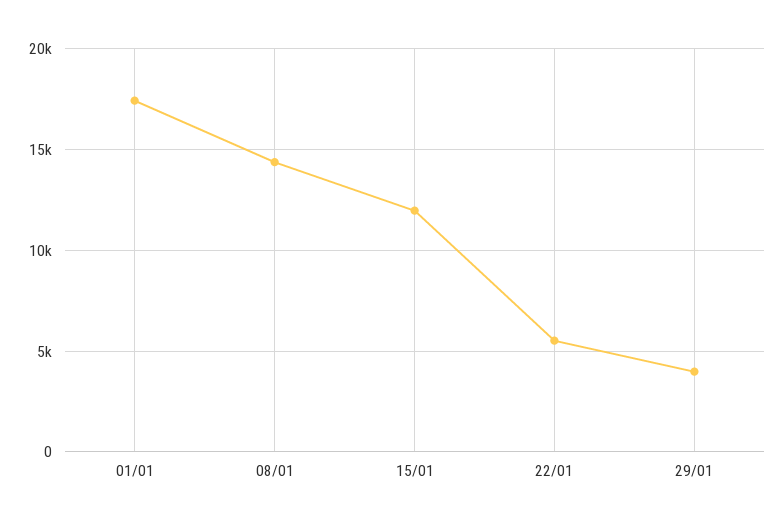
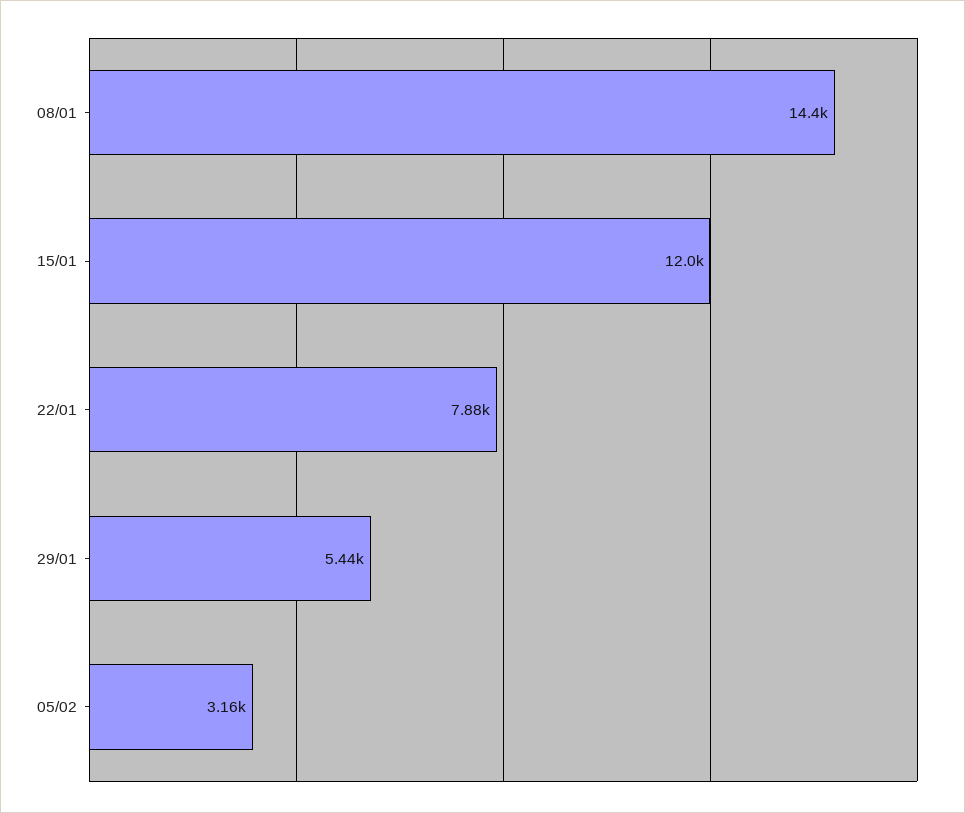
01/01: 17500 -> none
22/01: 5500 -> 7880
29/01: 4000 -> 5440
05/02: none -> 3160

